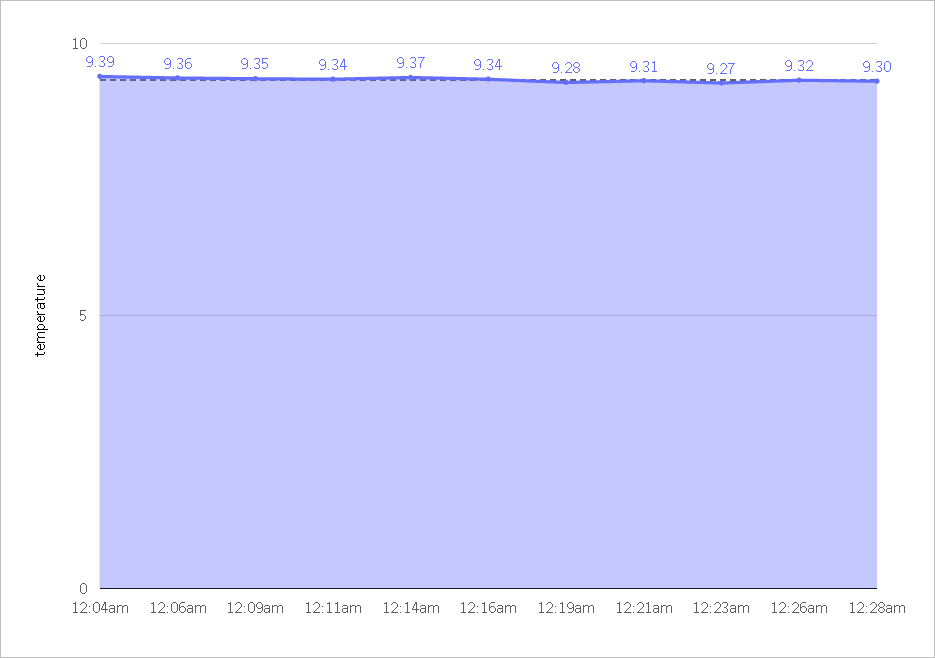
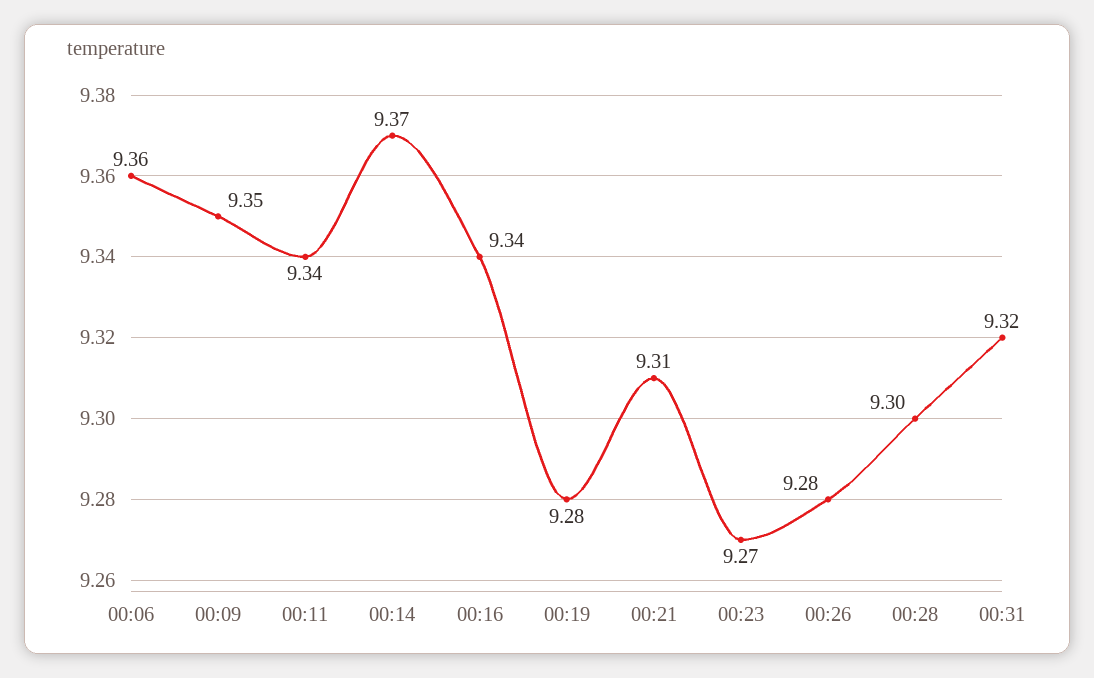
12:04am: 9.39 -> none
12:26am: 9.32 -> 9.28
00:31: none -> 9.32

